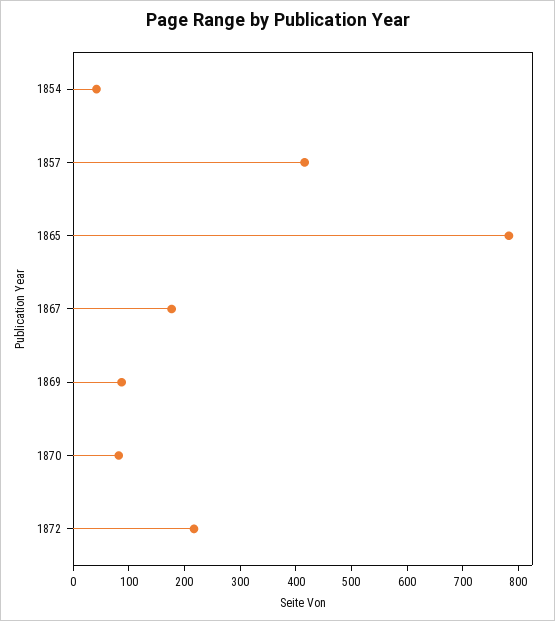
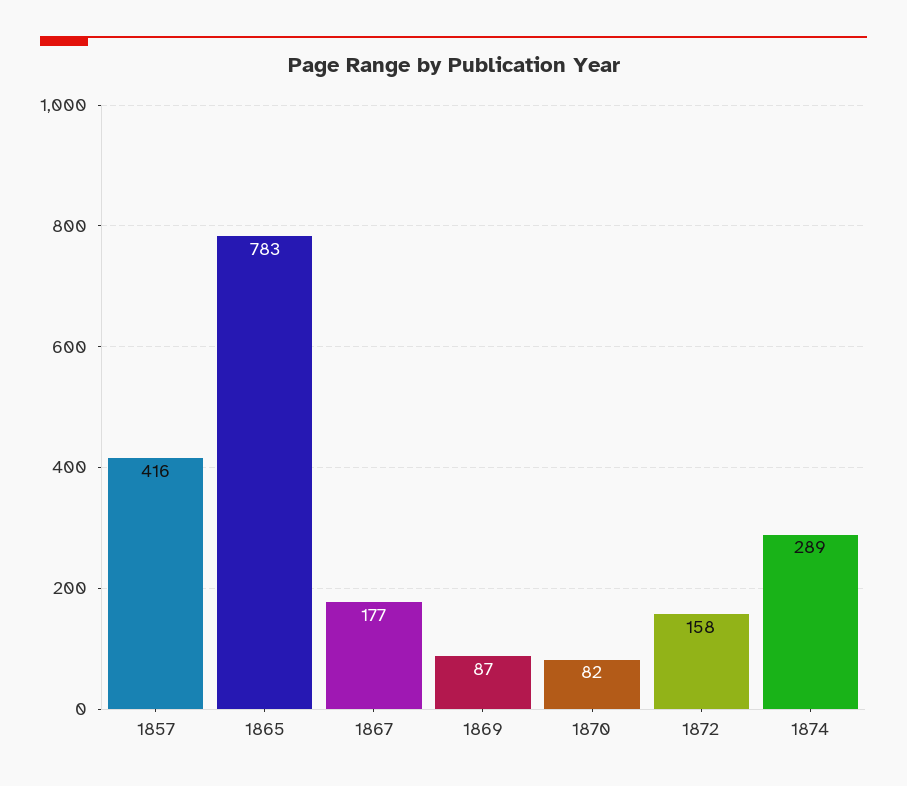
1854: 40 -> none
1872: 220 -> 158
1874: none -> 289

